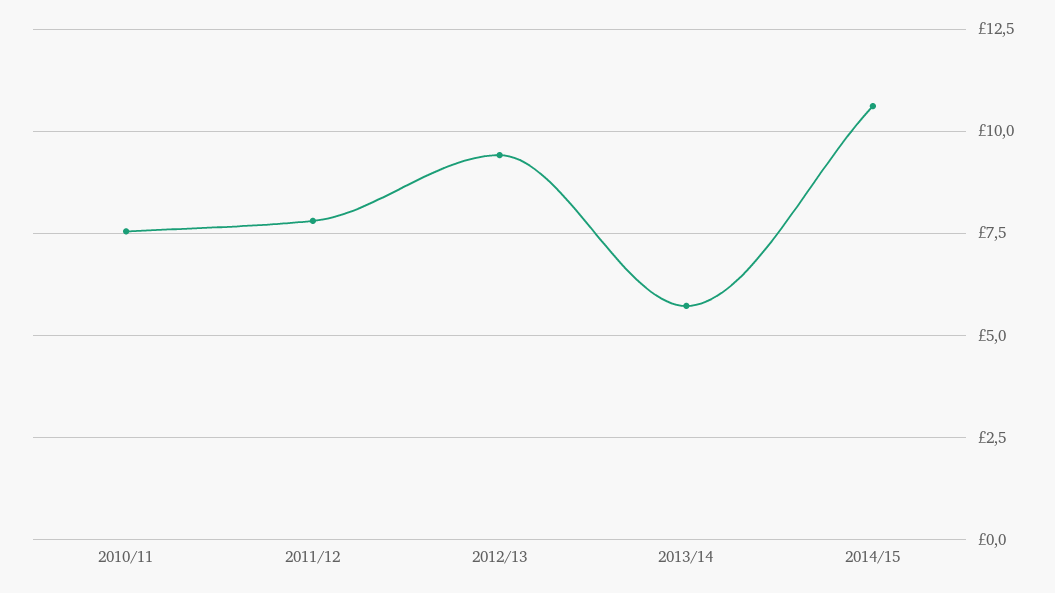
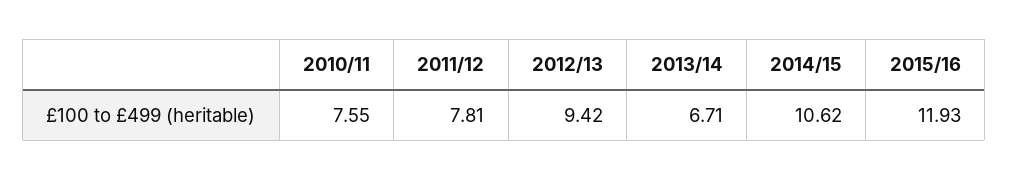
2013/14: 5.75 -> 6.71
2015/16: none -> 11.93

